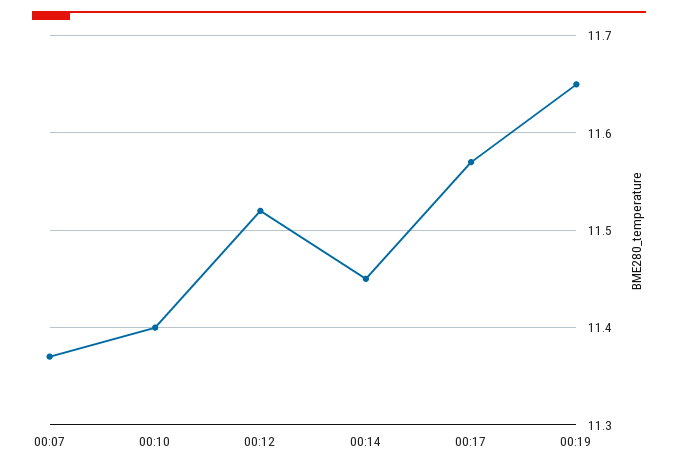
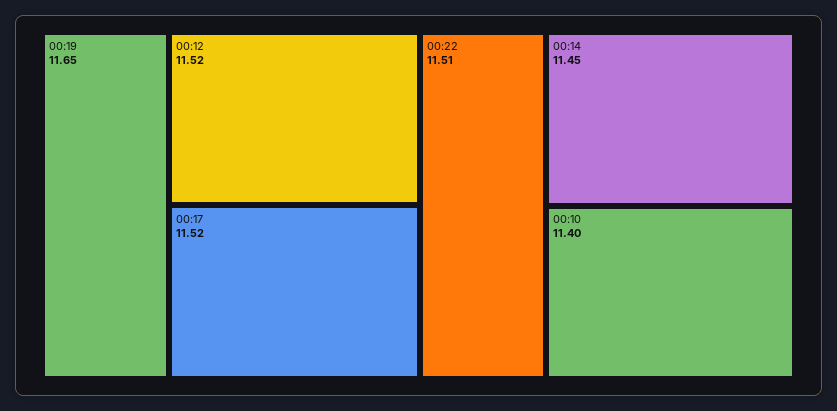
00:07: 11.37 -> none
00:17: 11.57 -> 11.52
00:22: none -> 11.51

